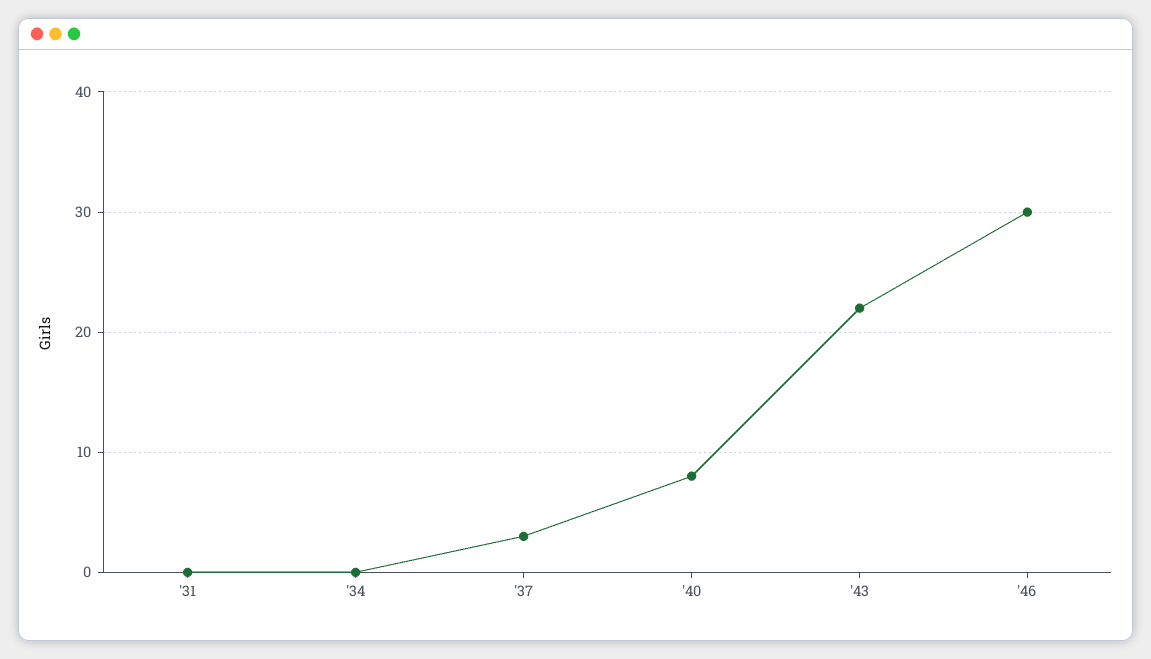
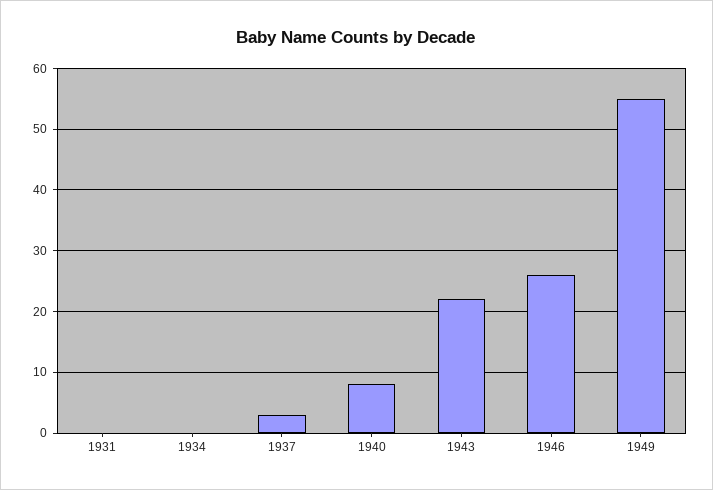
'46: 30 -> 26
1949: none -> 55

